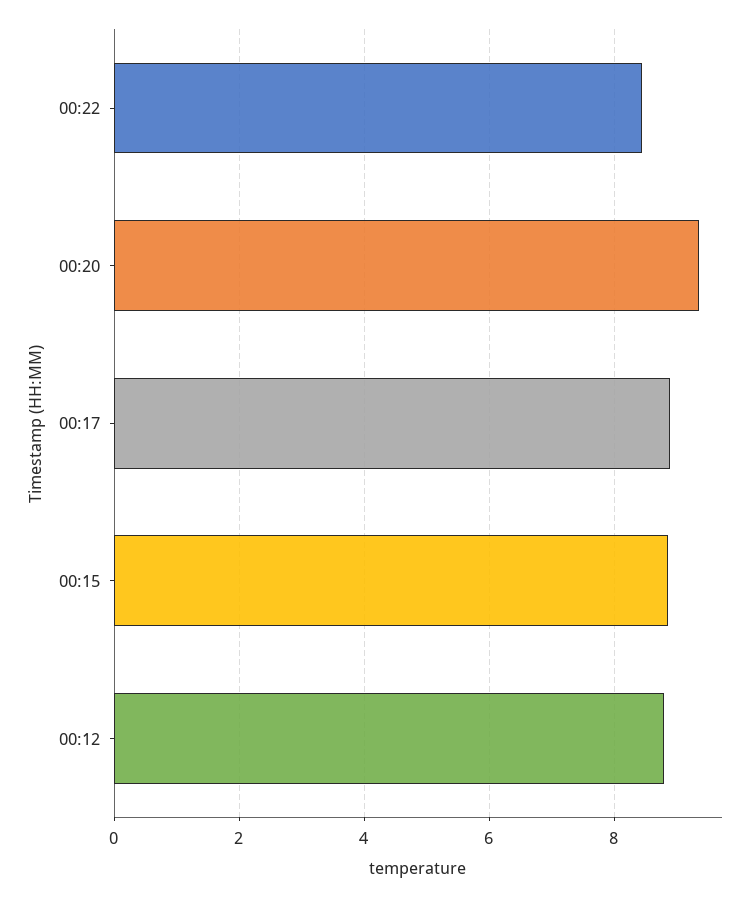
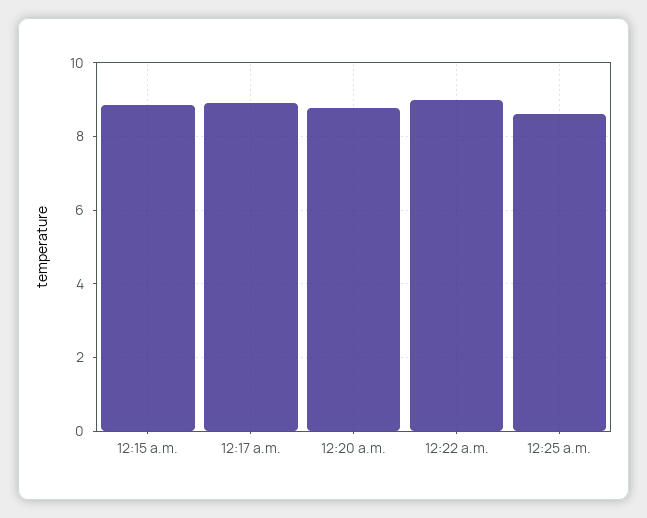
00:22: 8.4 -> 9
00:20: 9.4 -> 8.8
00:12: 8.8 -> none
12:25 a.m.: none -> 8.6

